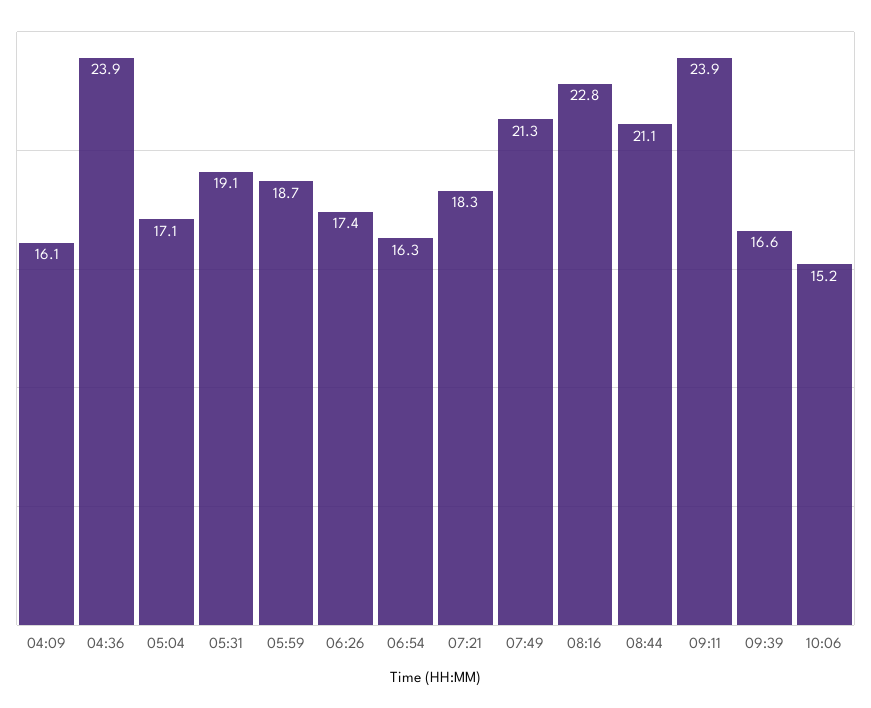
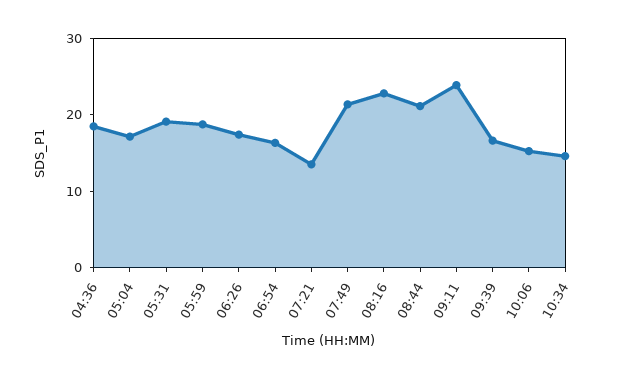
04:09: 16.1 -> none
04:36: 23.9 -> 18
07:21: 18.3 -> 14
10:34: none -> 14

